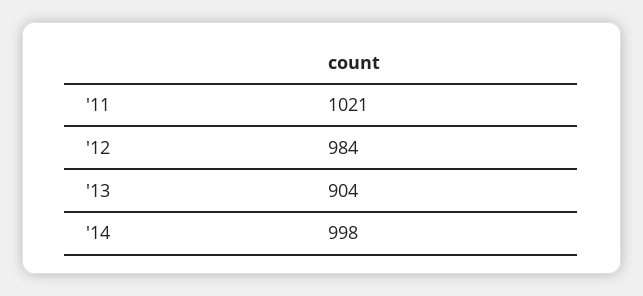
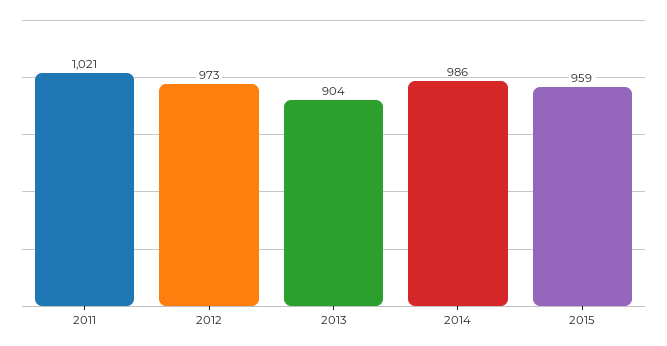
'12: 984 -> 973
'14: 998 -> 986
2015: none -> 959

